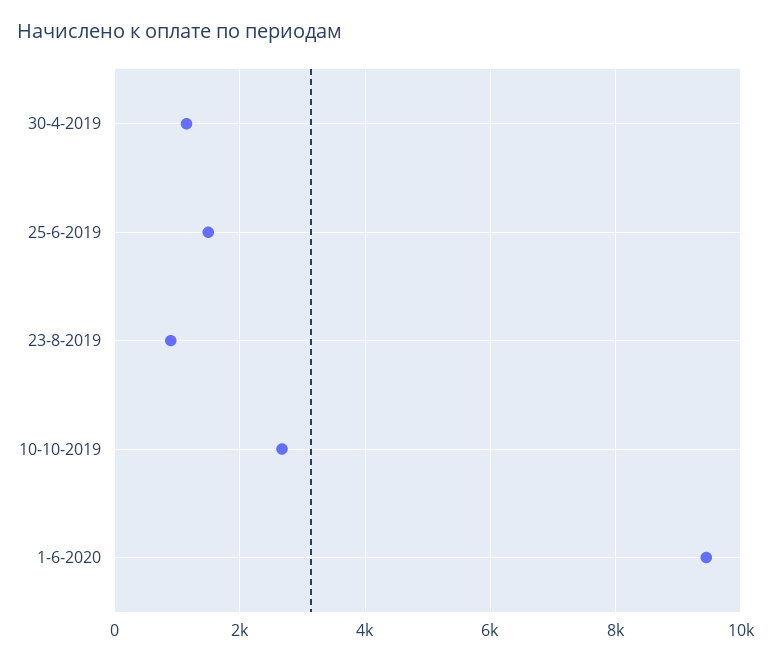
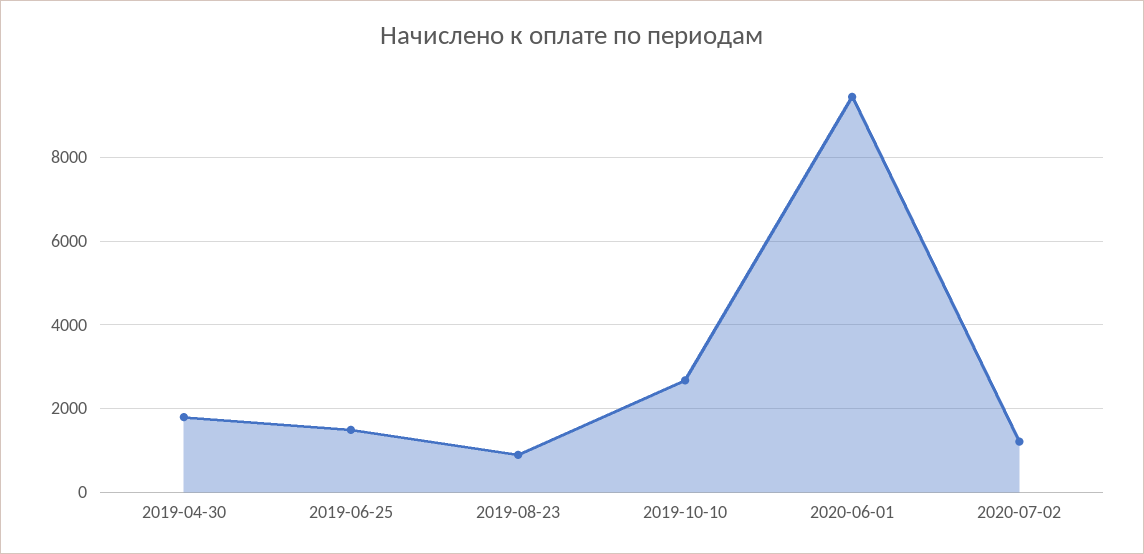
30-4-2019: 1200 -> 1800
2020-07-02: none -> 1200

